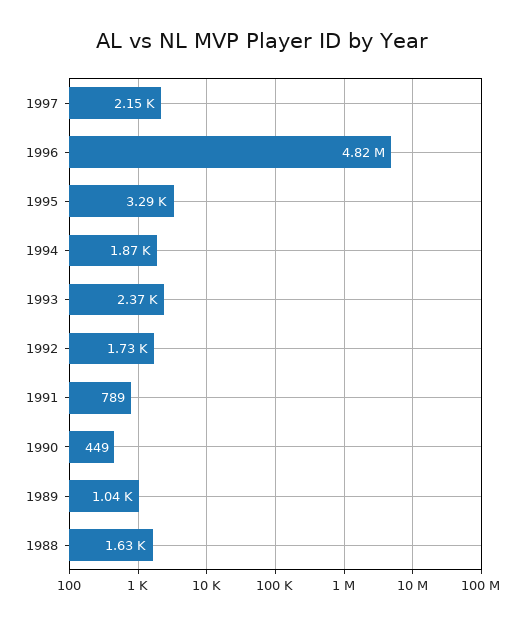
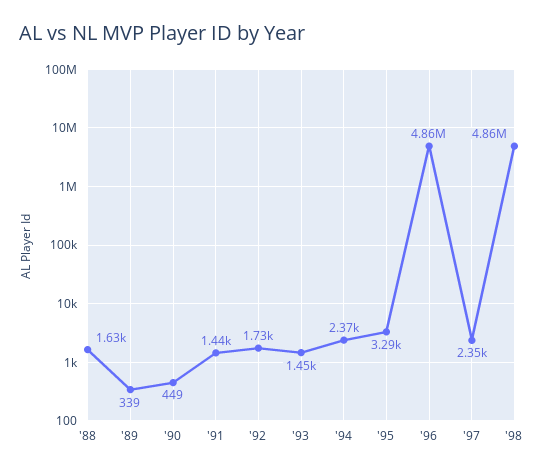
1997: 2150 -> 2350
1996: 4820000 -> 4860000
1994: 1870 -> 2370
1993: 2370 -> 1450
1991: 789 -> 1440
1989: 1040 -> 339
'98: none -> 4860000

